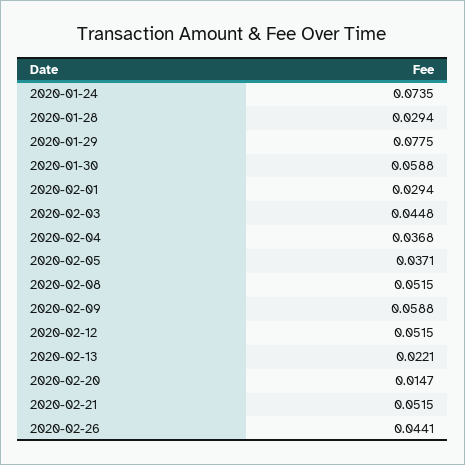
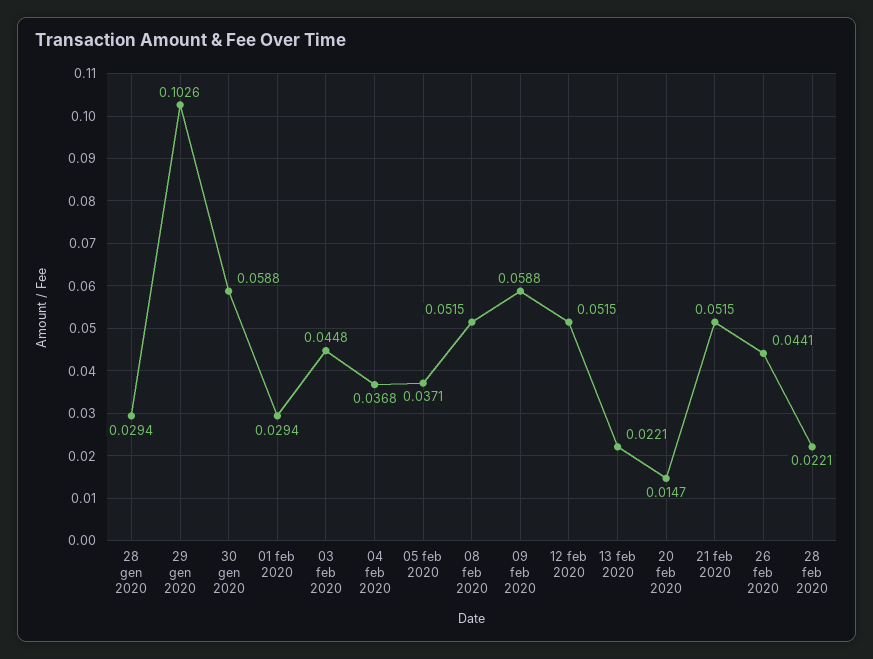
2020-01-24: 0.0735 -> none
2020-01-29: 0.0775 -> 0.1026
28 feb 2020: none -> 0.0221

